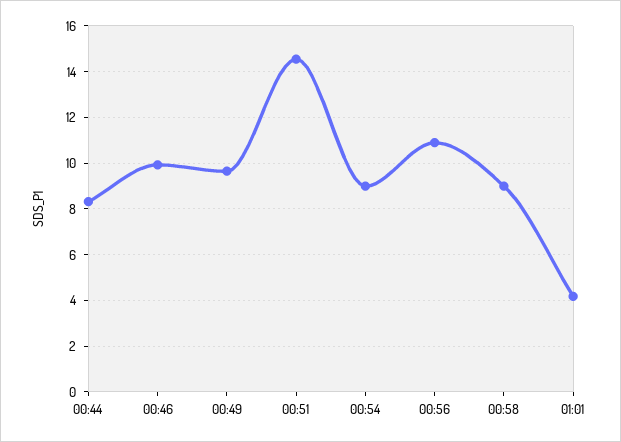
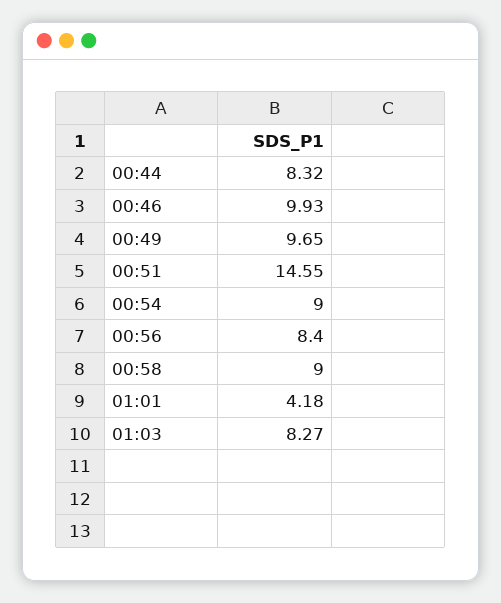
00:56: 11 -> 8.4
01:03: none -> 8.27

